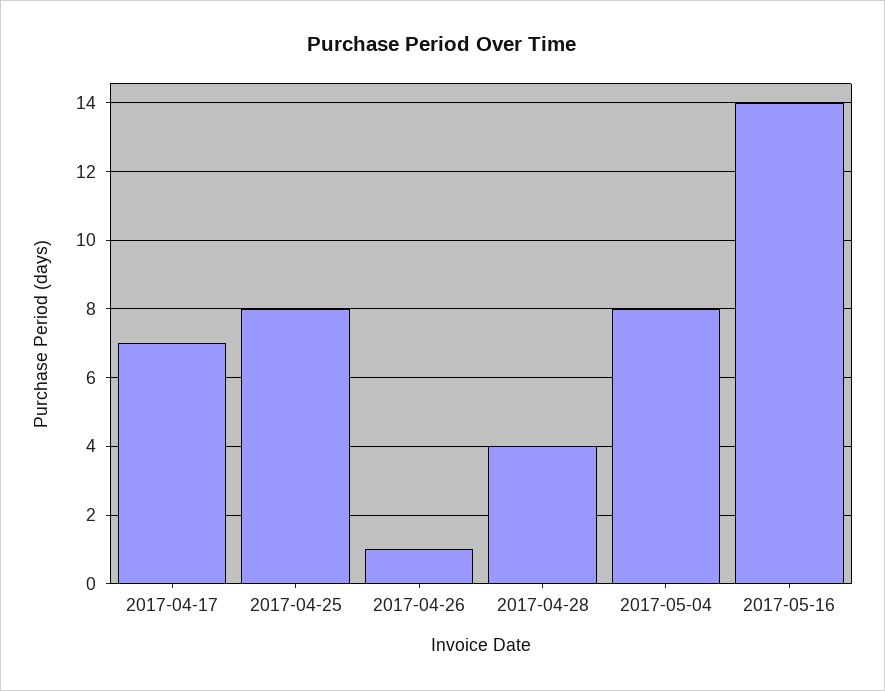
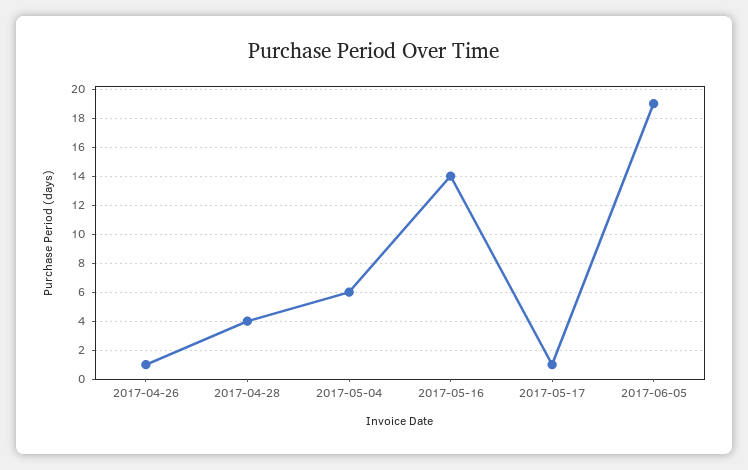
2017-04-17: 7 -> none
2017-04-25: 8 -> none
2017-05-04: 8 -> 6
2017-05-17: none -> 1
2017-06-05: none -> 19

